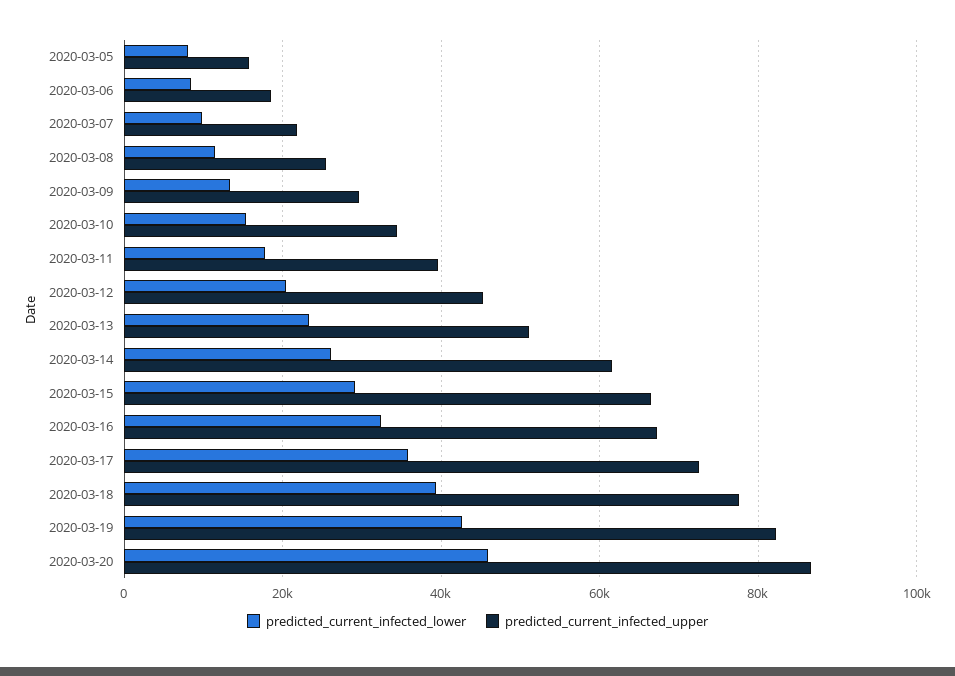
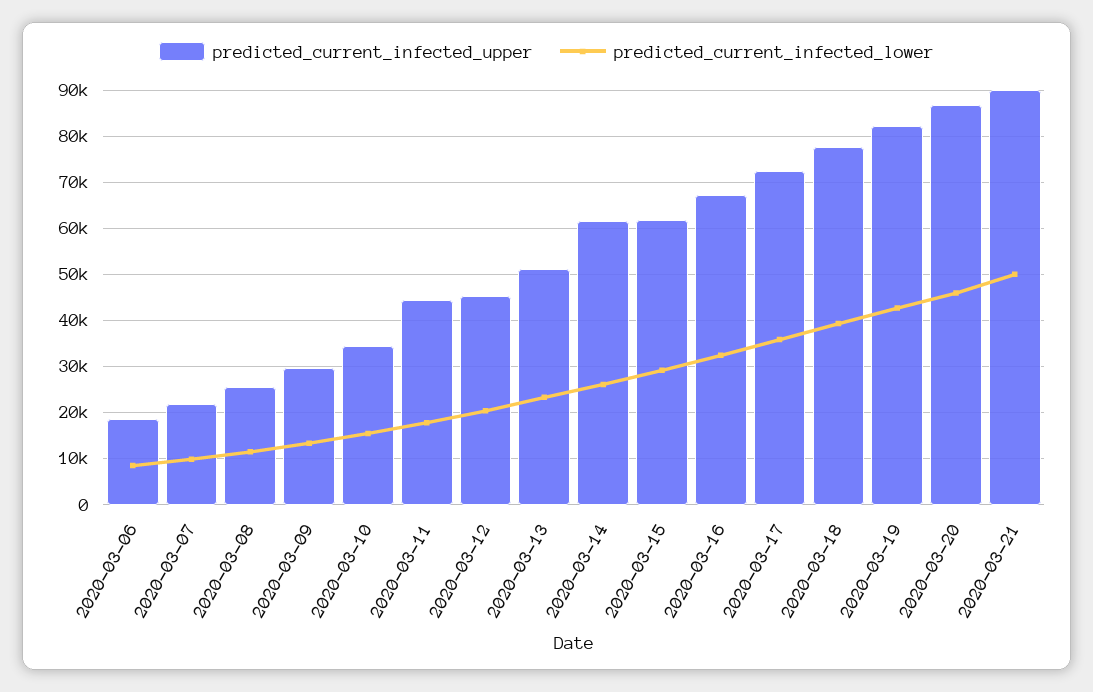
predicted_current_infected_lower, 2020-03-05: 8000 -> none
predicted_current_infected_upper, 2020-03-05: 16000 -> none
predicted_current_infected_upper, 2020-03-11: 40000 -> 44000
predicted_current_infected_upper, 2020-03-15: 66000 -> 62000
predicted_current_infected_upper, 2020-03-21: none -> 90000
predicted_current_infected_lower, 2020-03-21: none -> 50000

